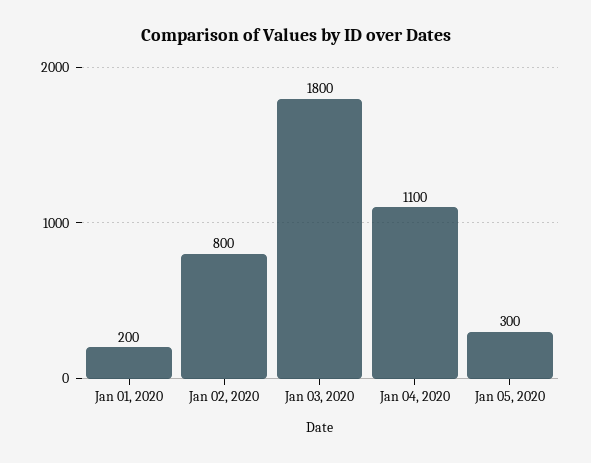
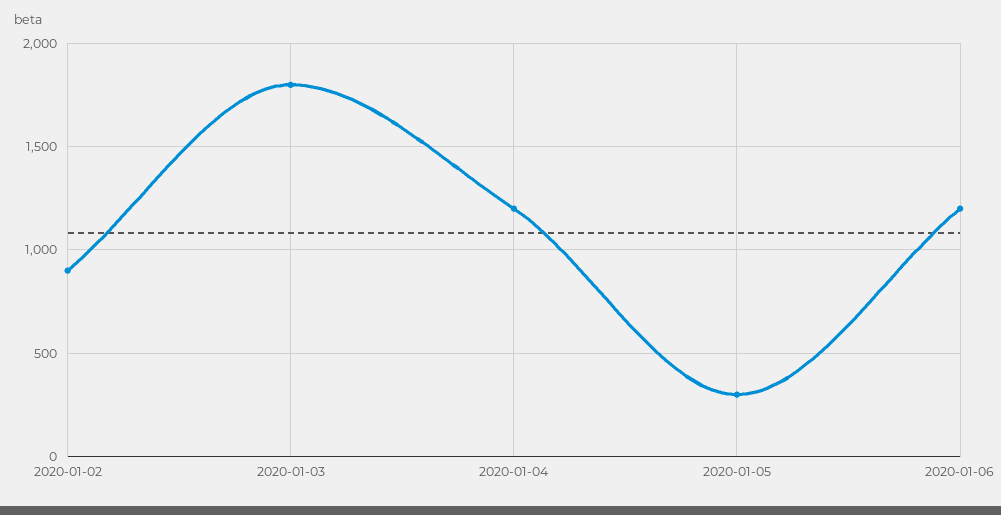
Jan 01, 2020: 200 -> none
Jan 02, 2020: 800 -> 900
Jan 04, 2020: 1100 -> 1200
2020-01-06: none -> 1200

